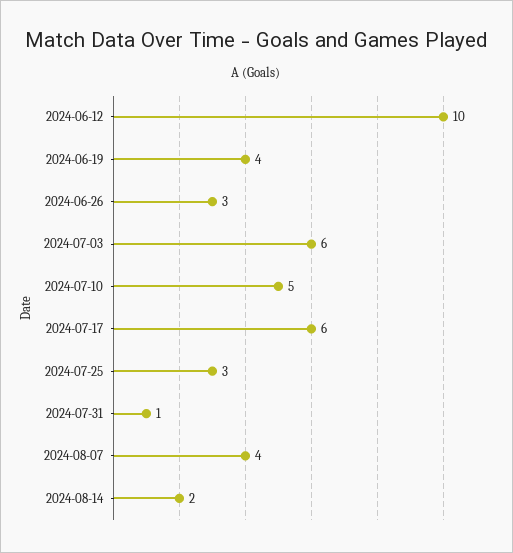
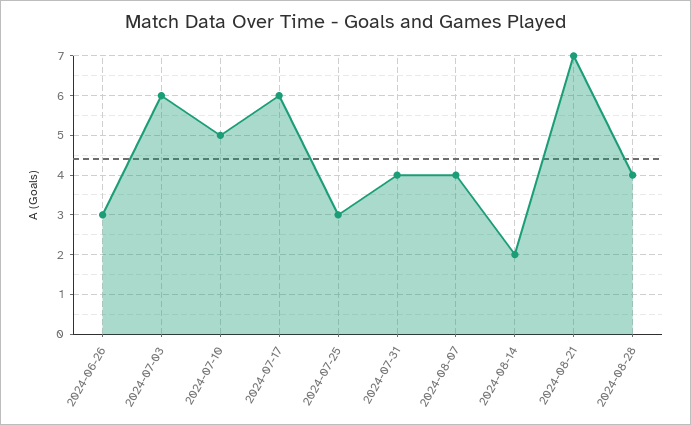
2024-06-12: 10 -> none
2024-06-19: 4 -> none
2024-07-31: 1 -> 4
2024-08-21: none -> 7
2024-08-28: none -> 4

